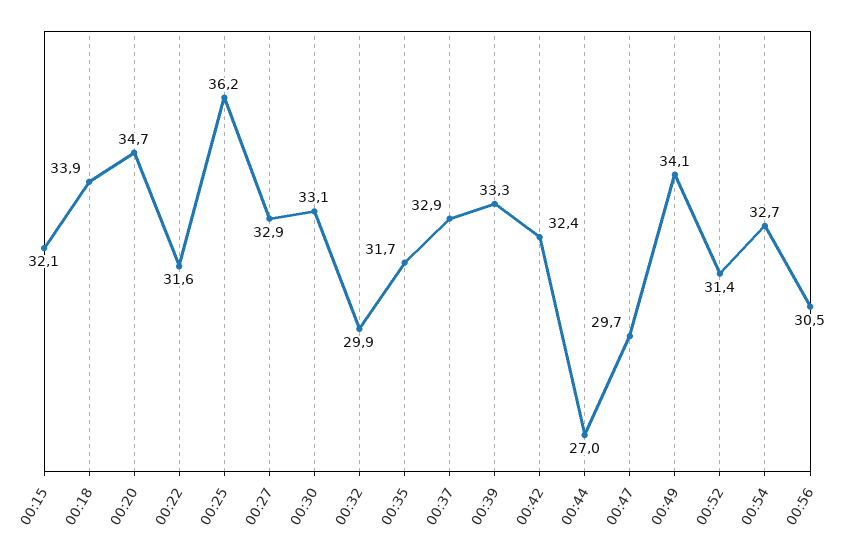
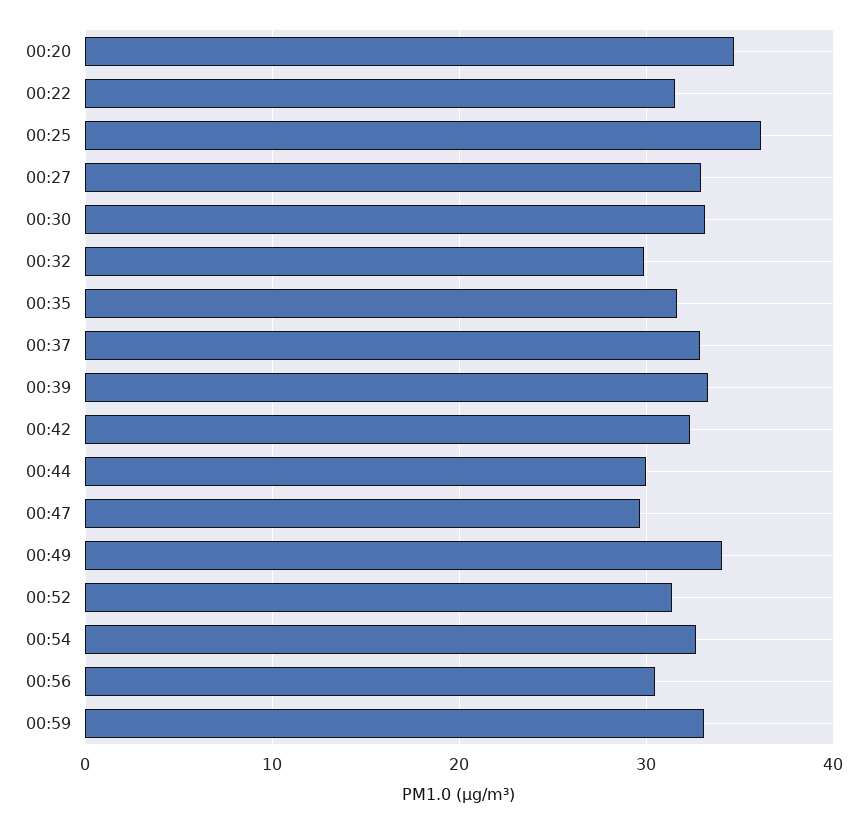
00:15: 32.1 -> none
00:18: 33.9 -> none
00:44: 27 -> 30
00:59: none -> 33

